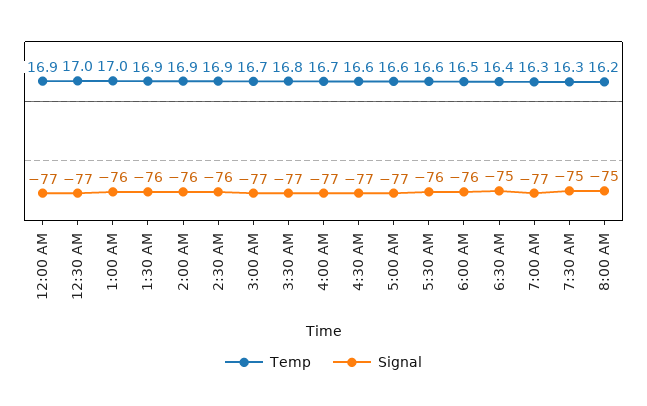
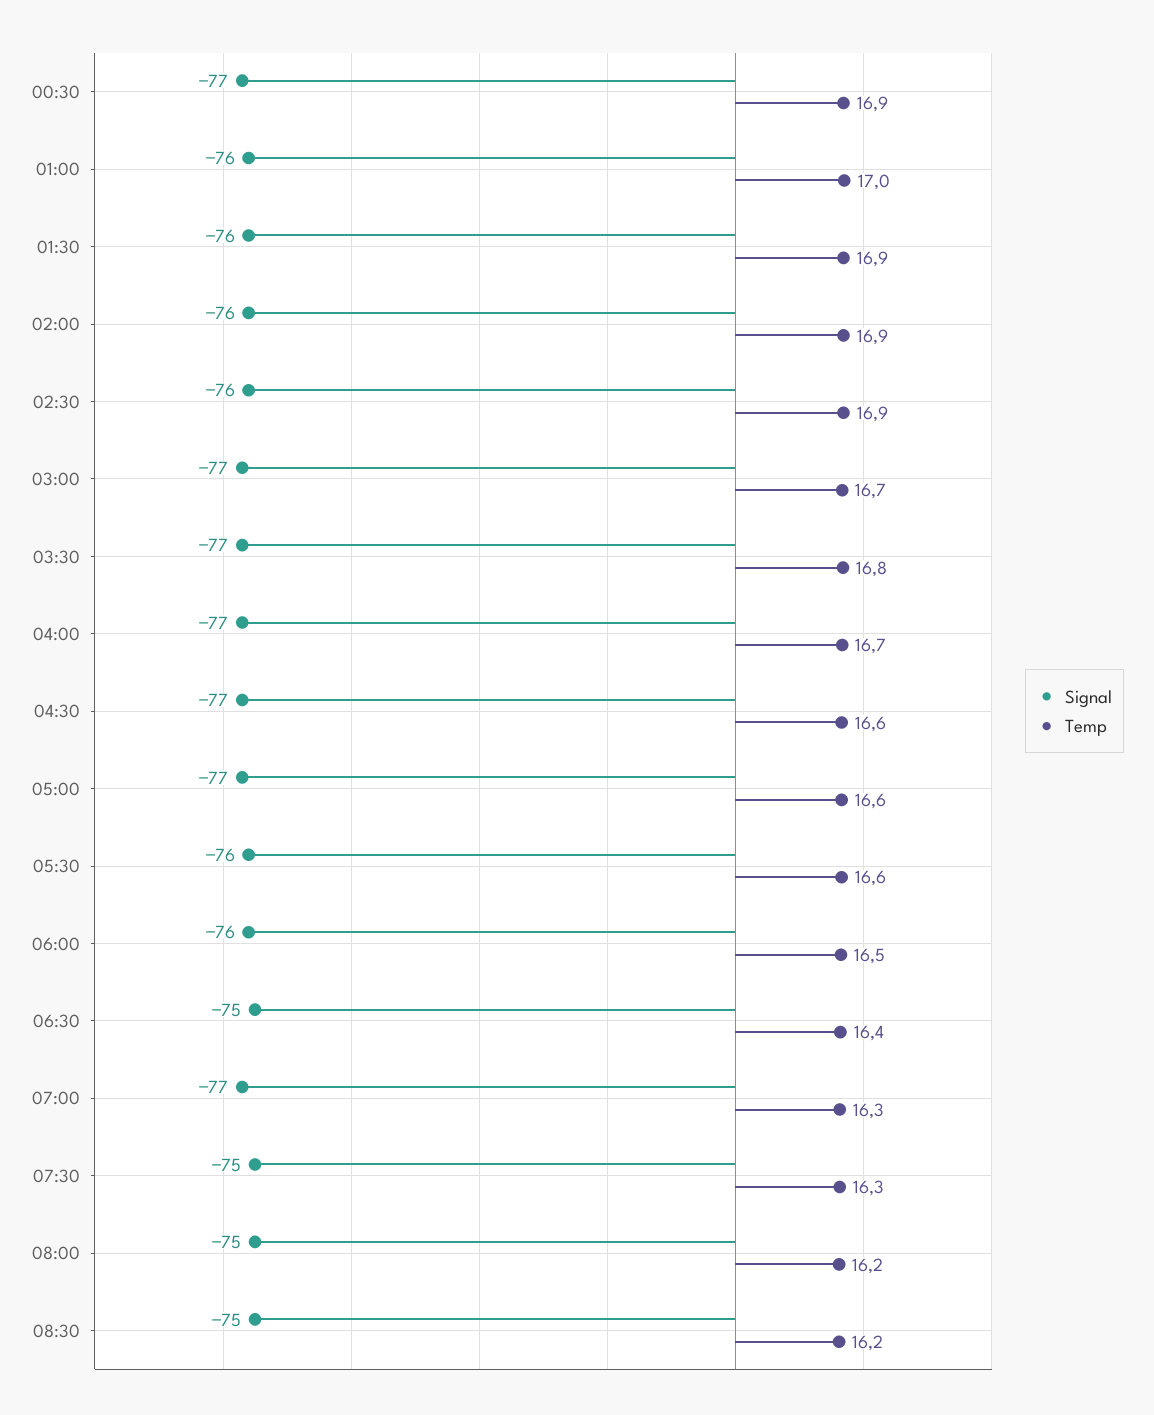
Temp, 12:00 AM: 16.9 -> none
Signal, 12:00 AM: -77 -> none
Temp, 12:30 AM: 17 -> 16.9
Signal, 08:30: none -> -75
Temp, 08:30: none -> 16.2

